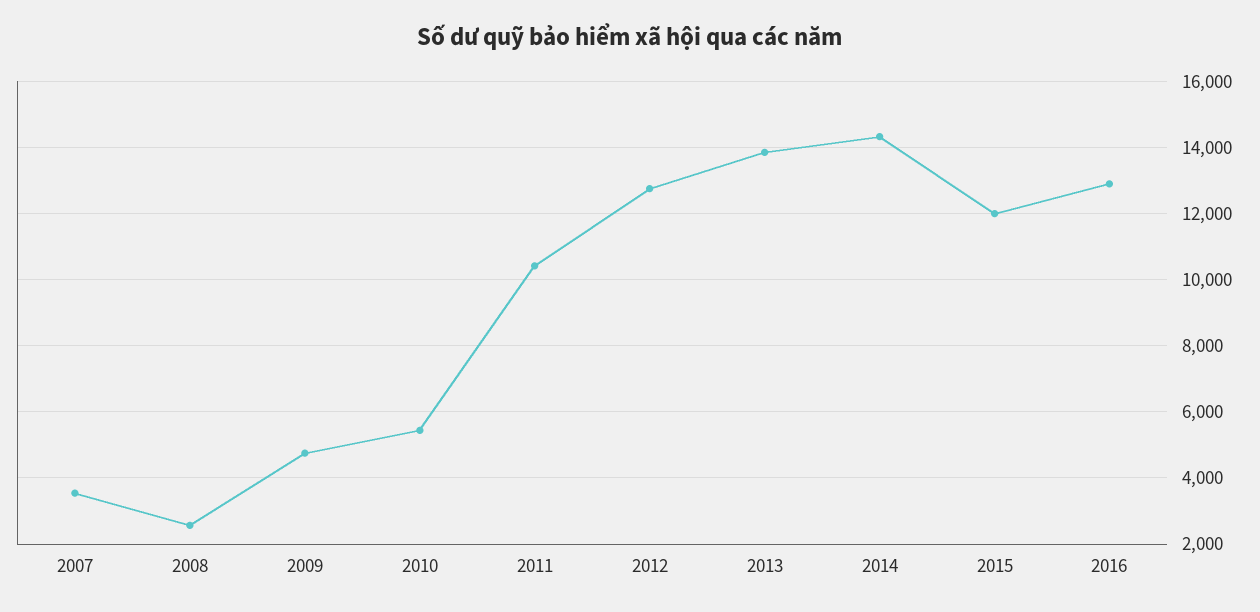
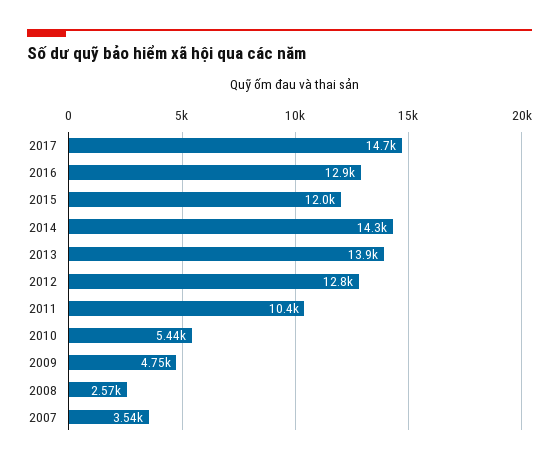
2017: none -> 14700

